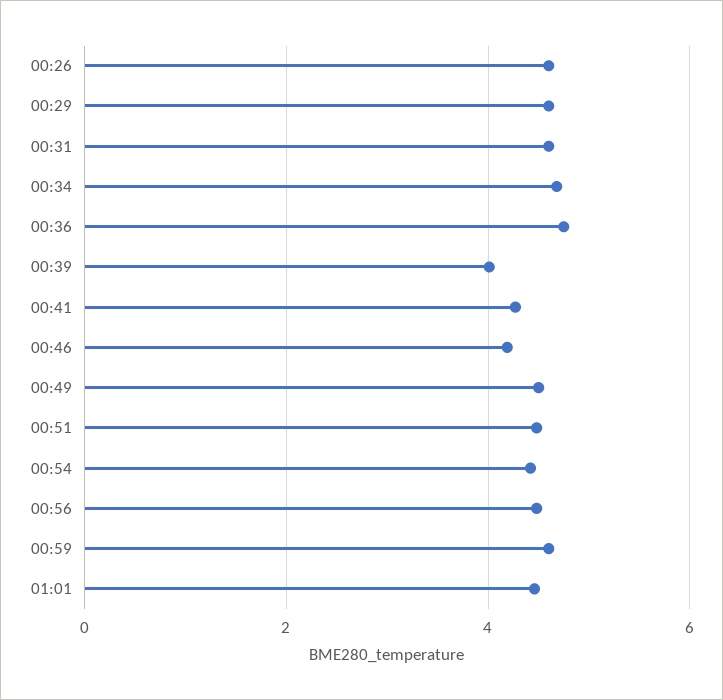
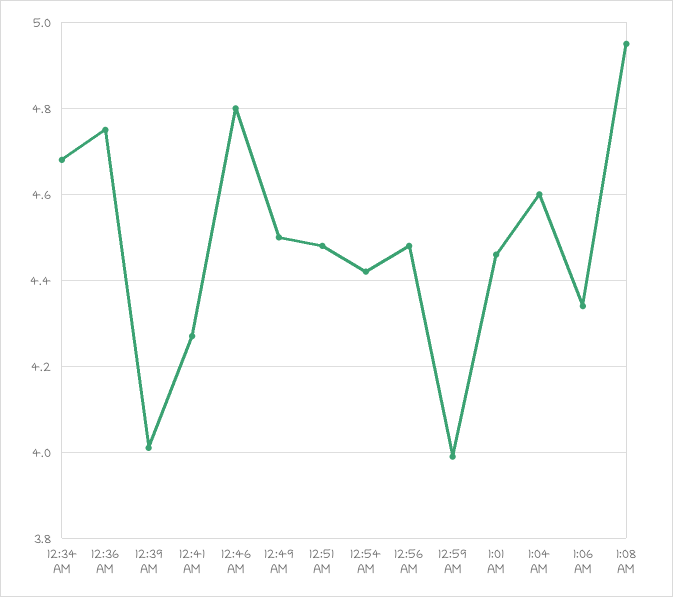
00:26: 4.6 -> none
00:29: 4.6 -> none
00:31: 4.6 -> none
00:46: 4.2 -> 4.8
00:59: 4.6 -> 4
1:04 AM: none -> 4.6
1:06 AM: none -> 4.35
1:08 AM: none -> 4.95

